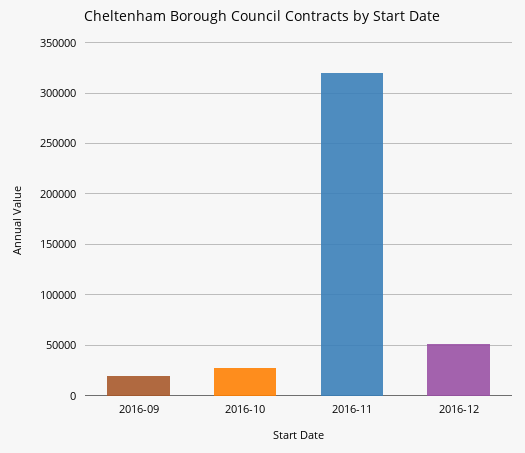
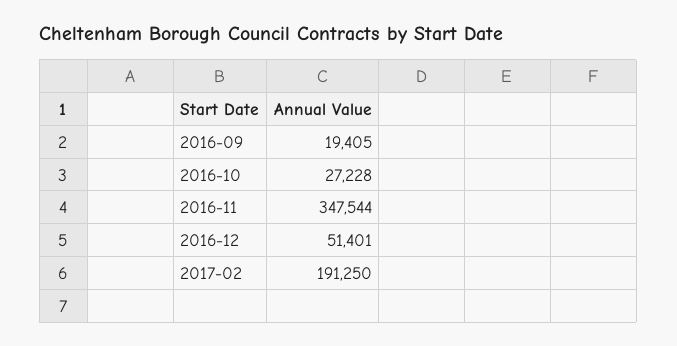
2016-11: 320000 -> 347544
2017-02: none -> 191250

